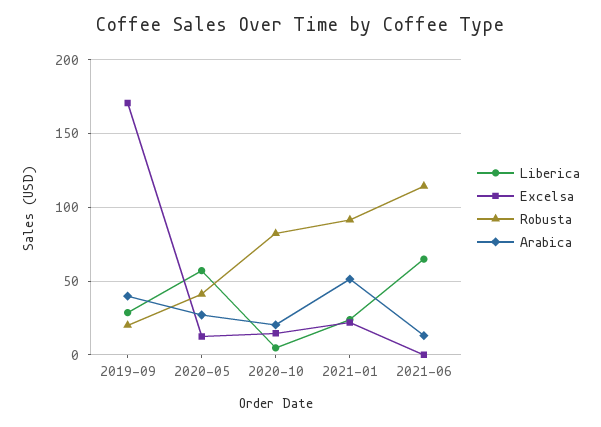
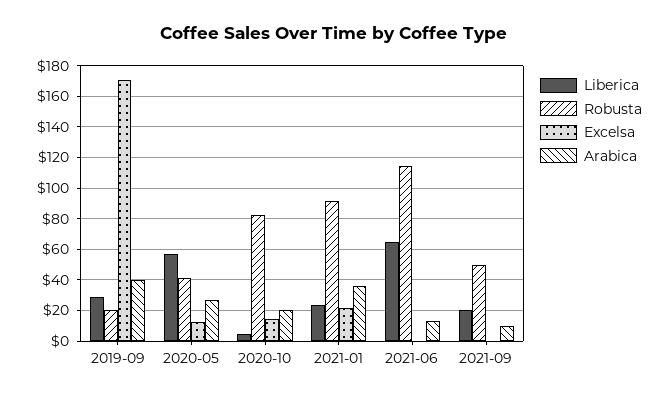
Arabica, 2021-01: 50 -> 35
Liberica, 2021-09: none -> 20
Robusta, 2021-09: none -> 50
Excelsa, 2021-09: none -> 0
Arabica, 2021-09: none -> 10

